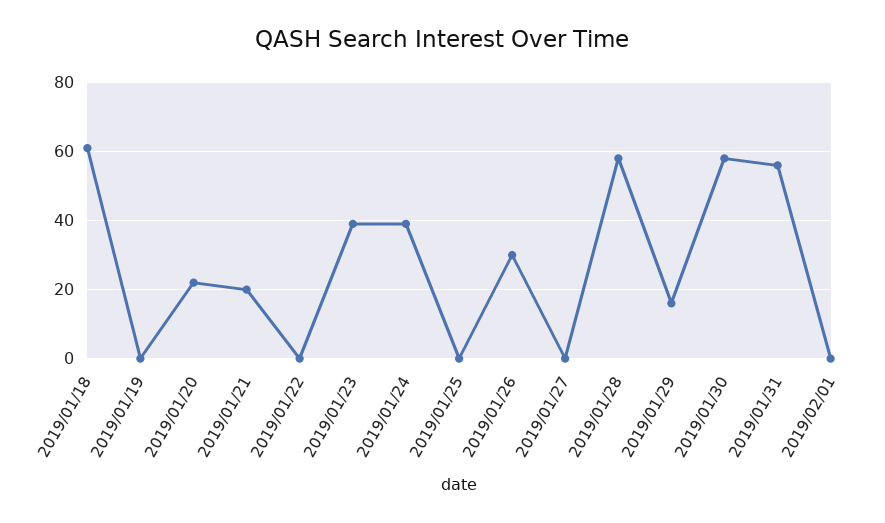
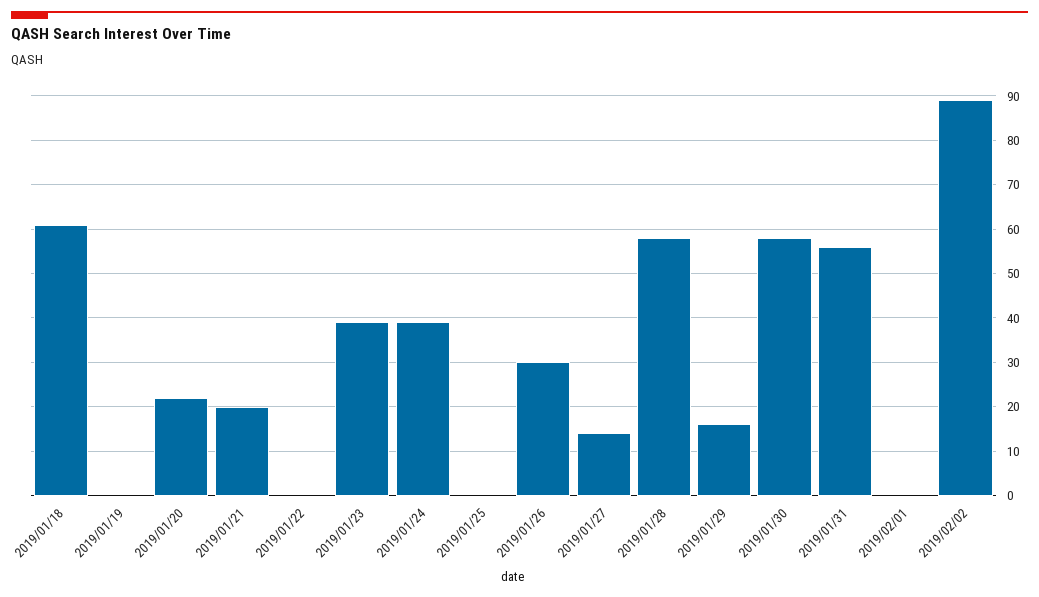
2019/01/27: 0 -> 15
2019/02/02: none -> 90

